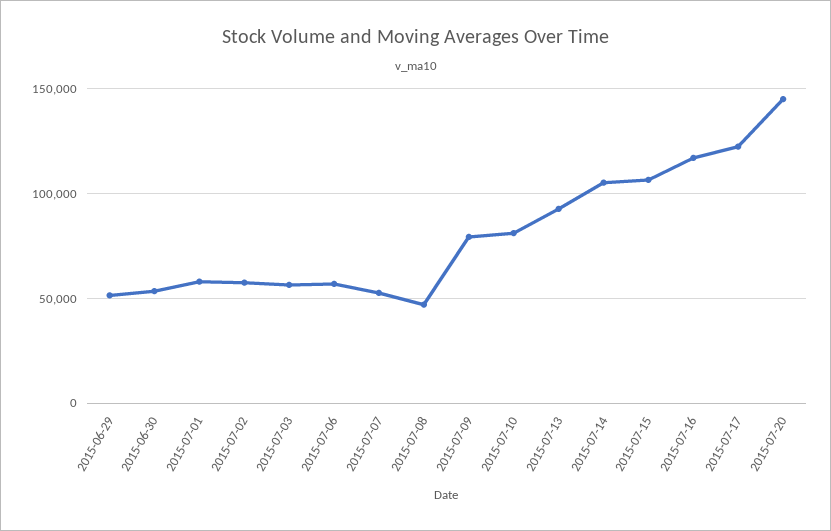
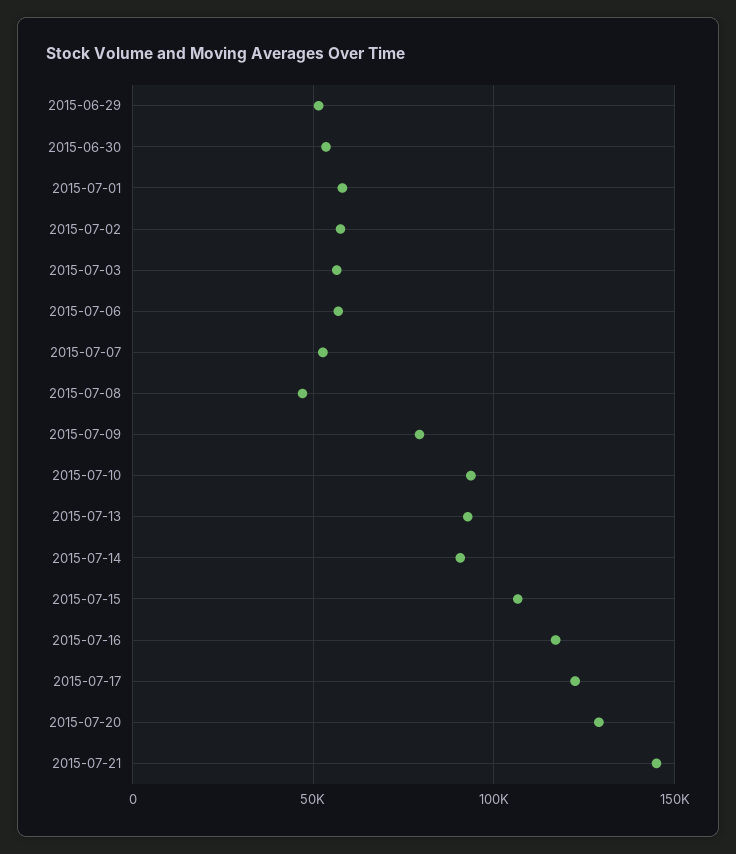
2015-07-10: 80000 -> 95000
2015-07-14: 105000 -> 90000
2015-07-20: 145000 -> 130000
2015-07-21: none -> 145000

